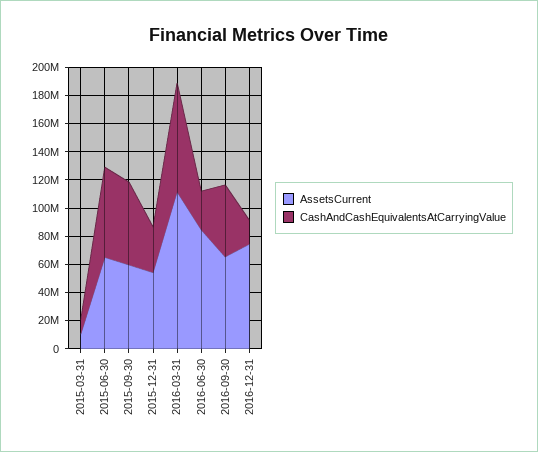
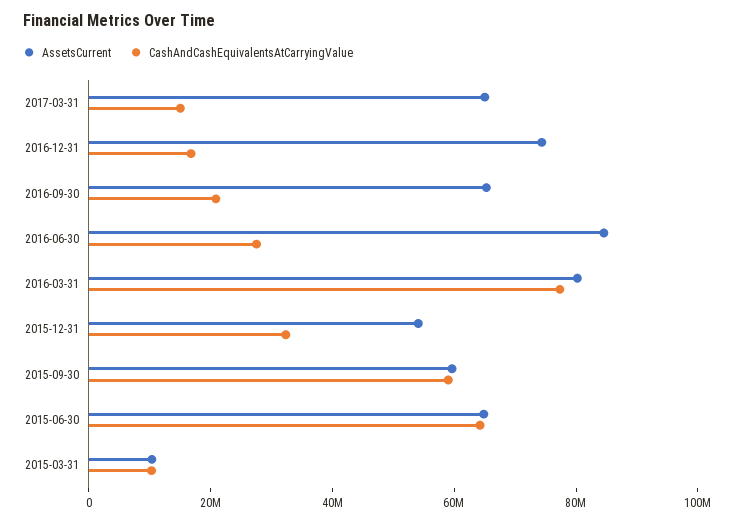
AssetsCurrent, 2016-03-31: 110000000 -> 80000000
CashAndCashEquivalentsAtCarryingValue, 2016-09-30: 50000000 -> 20000000
AssetsCurrent, 2017-03-31: none -> 65000000
CashAndCashEquivalentsAtCarryingValue, 2017-03-31: none -> 15000000

